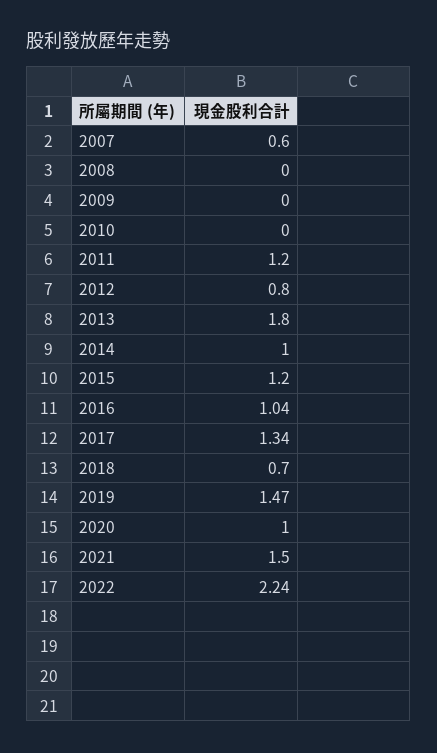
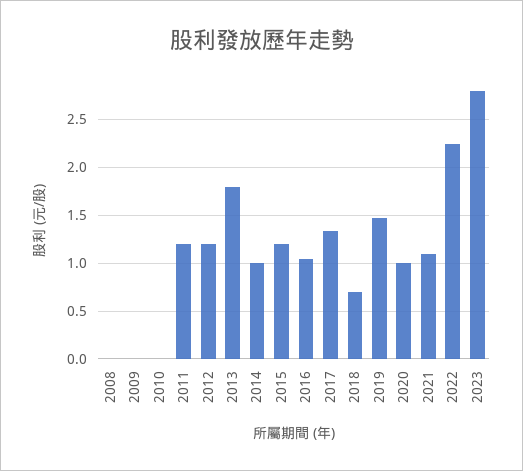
2007: 0.6 -> none
2012: 0.8 -> 1.2
2021: 1.5 -> 1.1
2023: none -> 2.8

